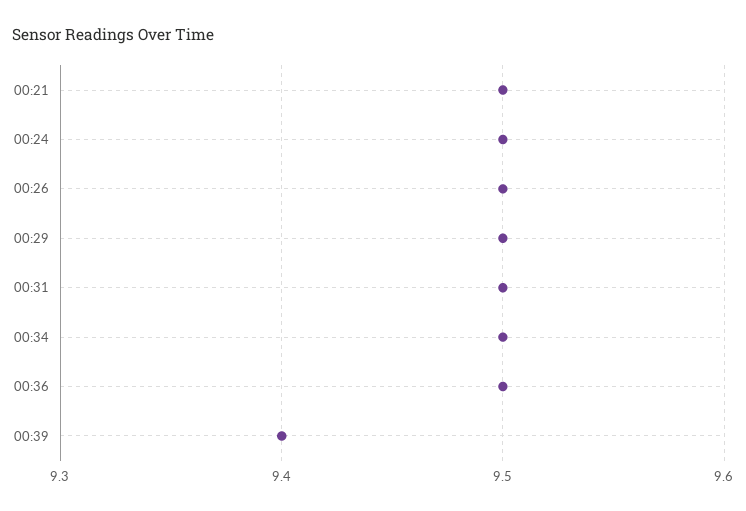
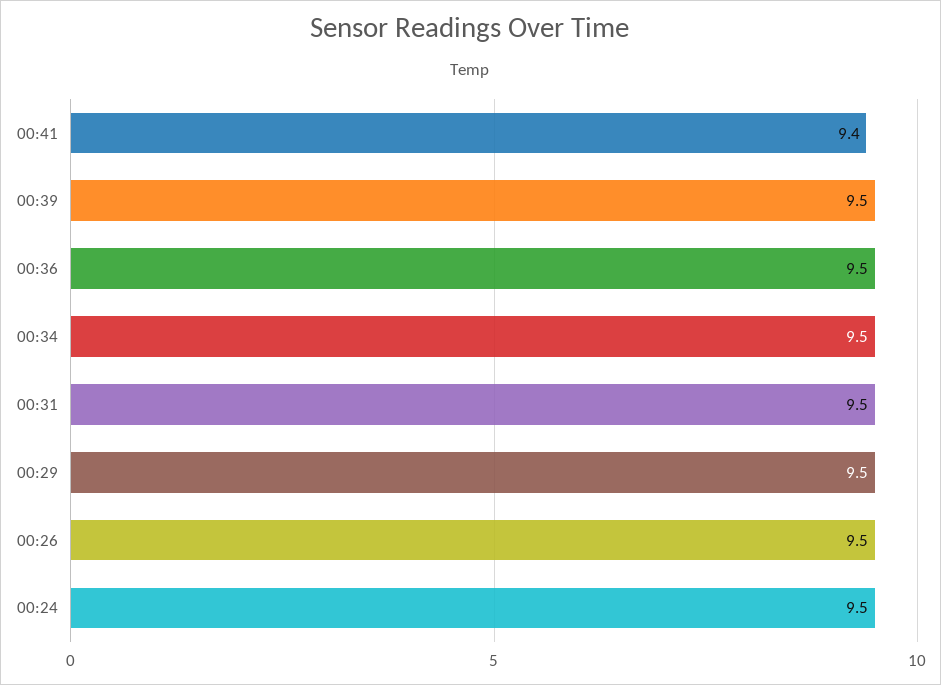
00:21: 9.5 -> none
00:39: 9.4 -> 9.5
00:41: none -> 9.4

